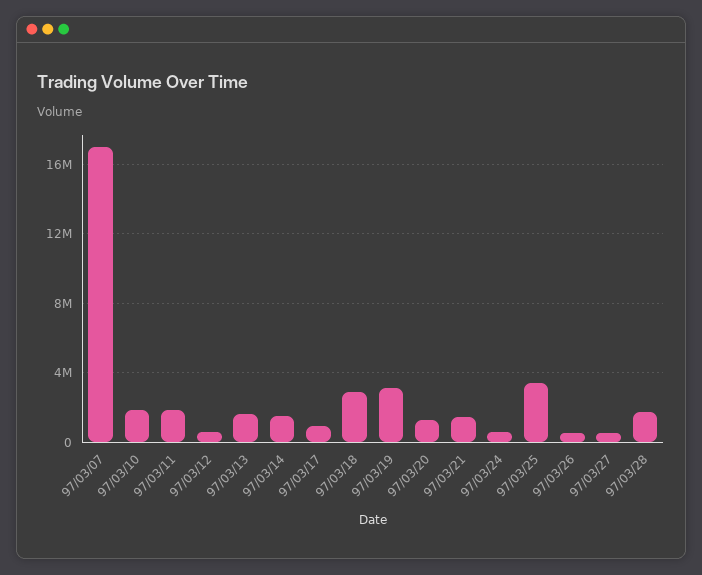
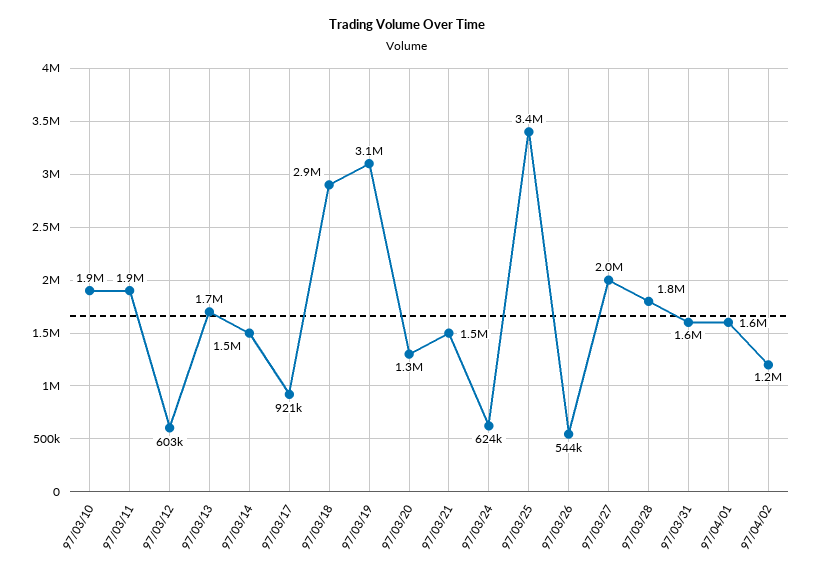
97/03/07: 17000000 -> none
97/03/27: 500000 -> 2000000
97/03/31: none -> 1600000
97/04/01: none -> 1600000
97/04/02: none -> 1200000

